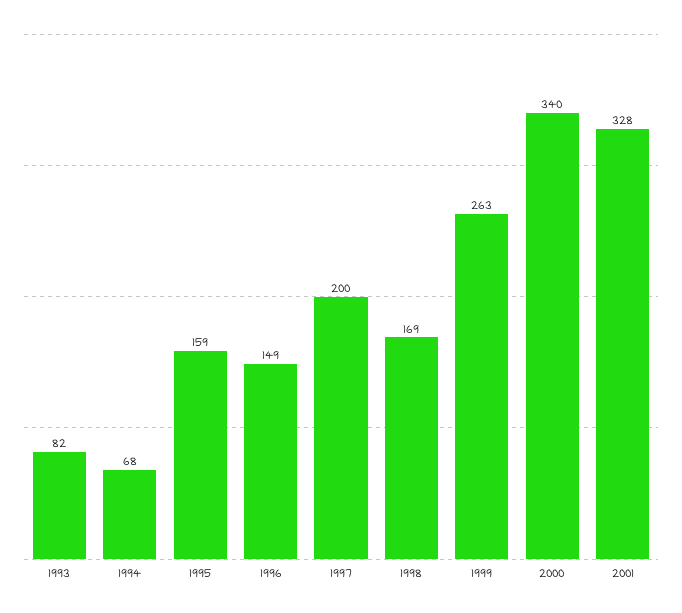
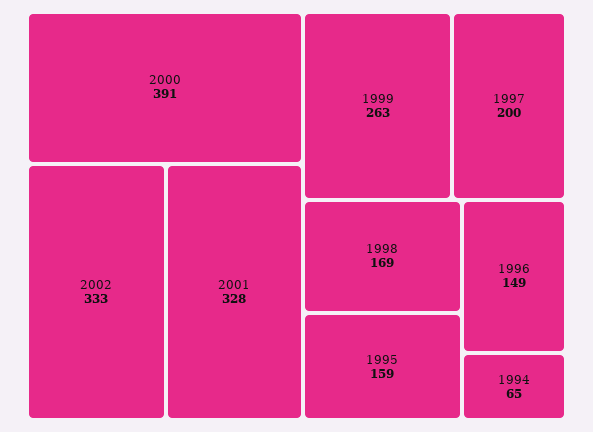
1993: 82 -> none
1994: 68 -> 65
2000: 340 -> 391
2002: none -> 333

